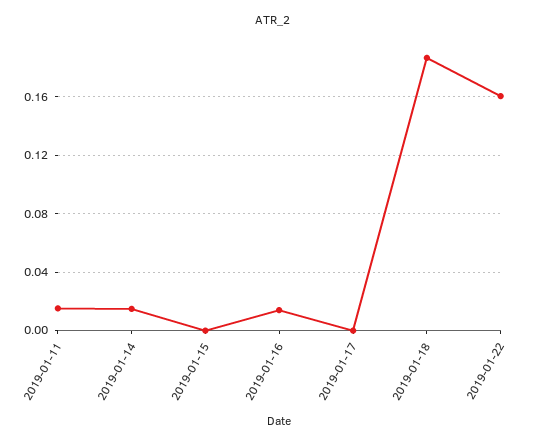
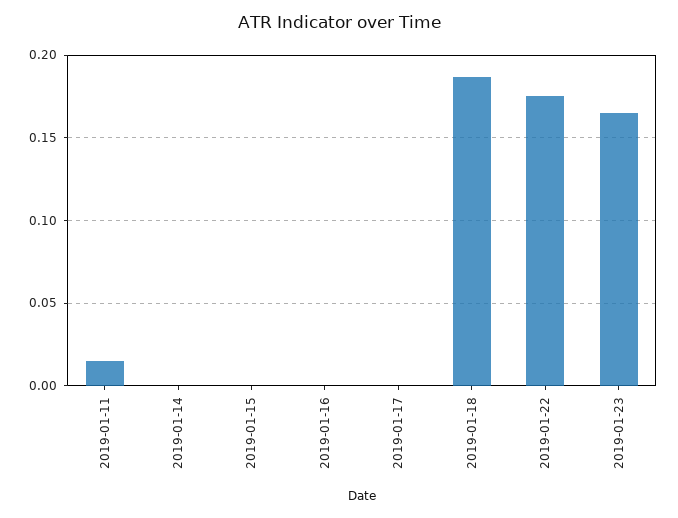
2019-01-14: 0.015 -> 0
2019-01-16: 0.015 -> 0
2019-01-22: 0.16 -> 0.175
2019-01-23: none -> 0.165

